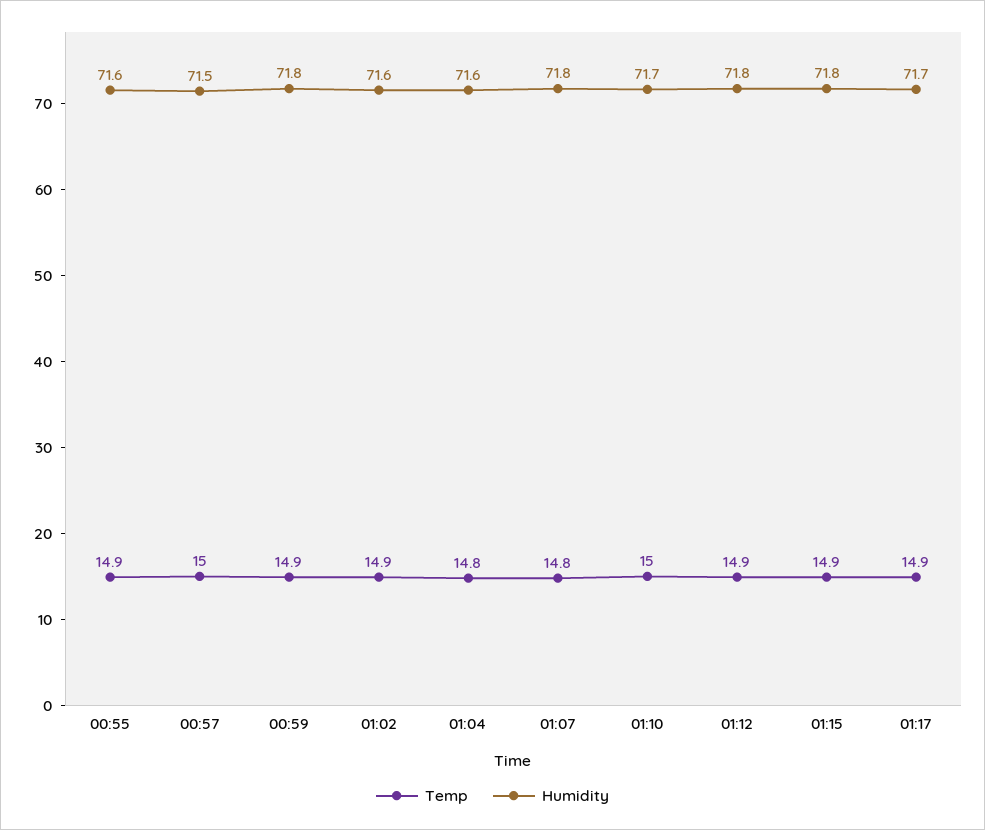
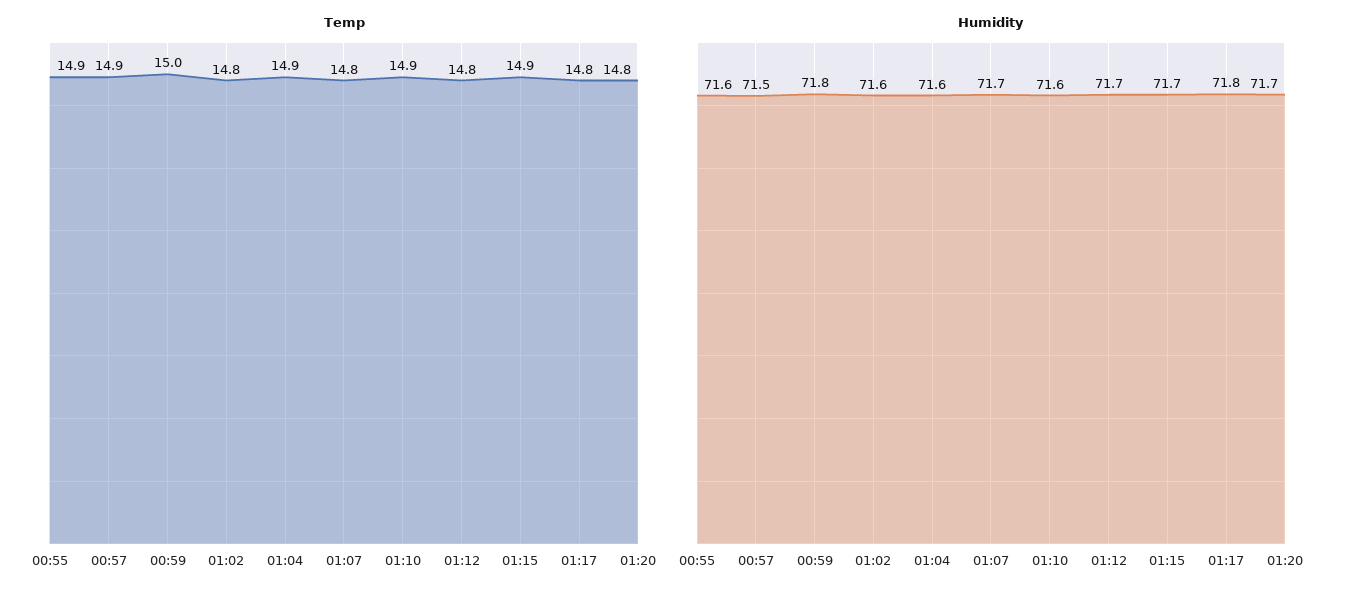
Temp, 00:57: 15 -> 14.9
Temp, 00:59: 14.9 -> 15
Temp, 01:02: 14.9 -> 14.8
Temp, 01:04: 14.8 -> 14.9
Humidity, 01:07: 71.8 -> 71.7
Temp, 01:10: 15 -> 14.9
Humidity, 01:10: 71.7 -> 71.6
Temp, 01:12: 14.9 -> 14.8
Humidity, 01:12: 71.8 -> 71.7
Humidity, 01:15: 71.8 -> 71.7
Temp, 01:17: 14.9 -> 14.8
Humidity, 01:17: 71.7 -> 71.8
Temp, 01:20: none -> 14.8
Humidity, 01:20: none -> 71.7

